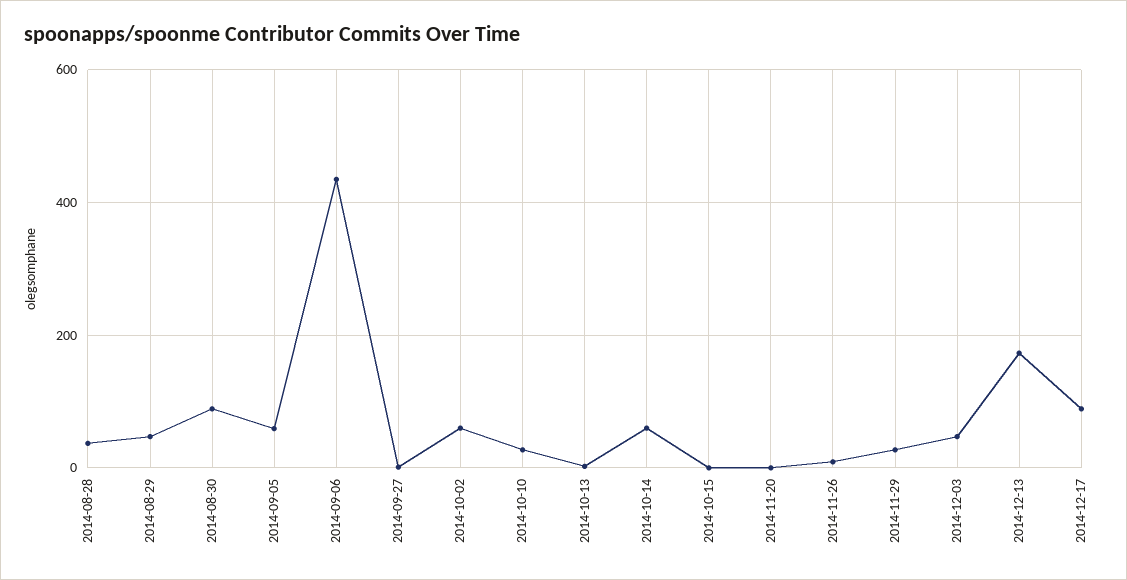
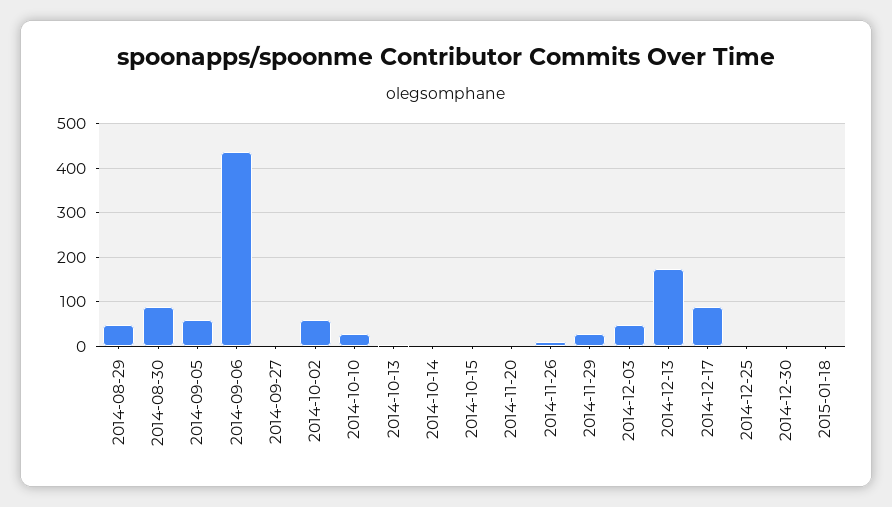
2014-08-28: 40 -> none
2014-10-14: 60 -> 0
2014-12-25: none -> 0
2014-12-30: none -> 0
2015-01-18: none -> 0

